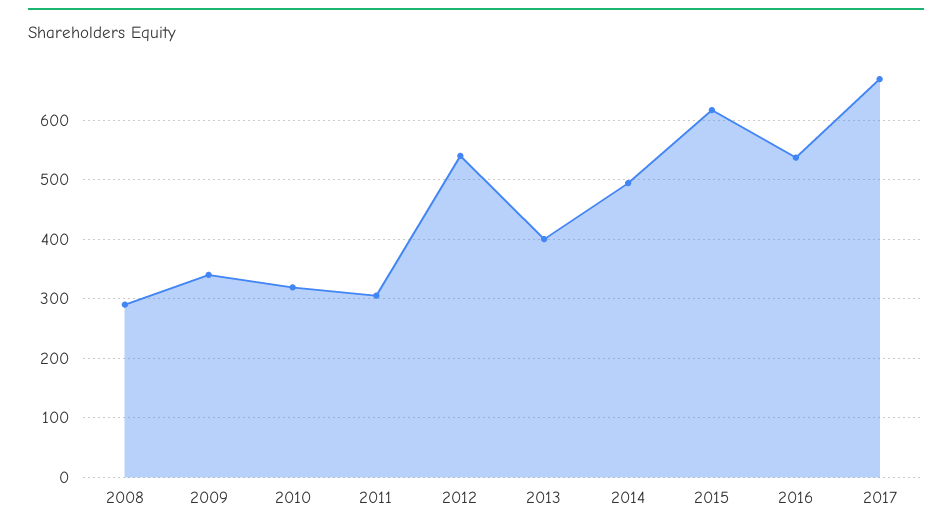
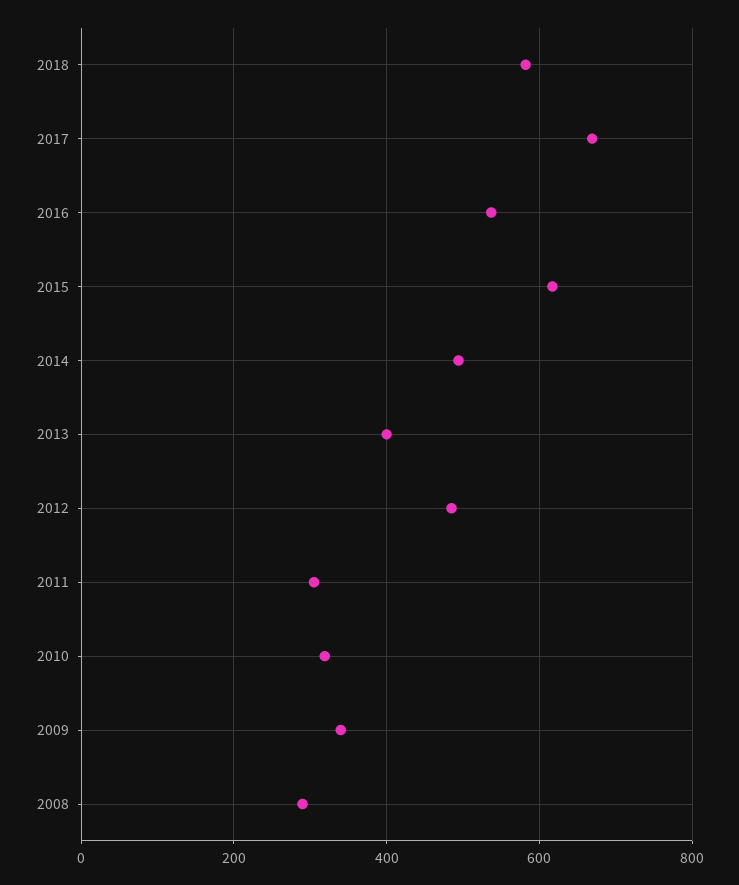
2012: 540 -> 480
2018: none -> 580

